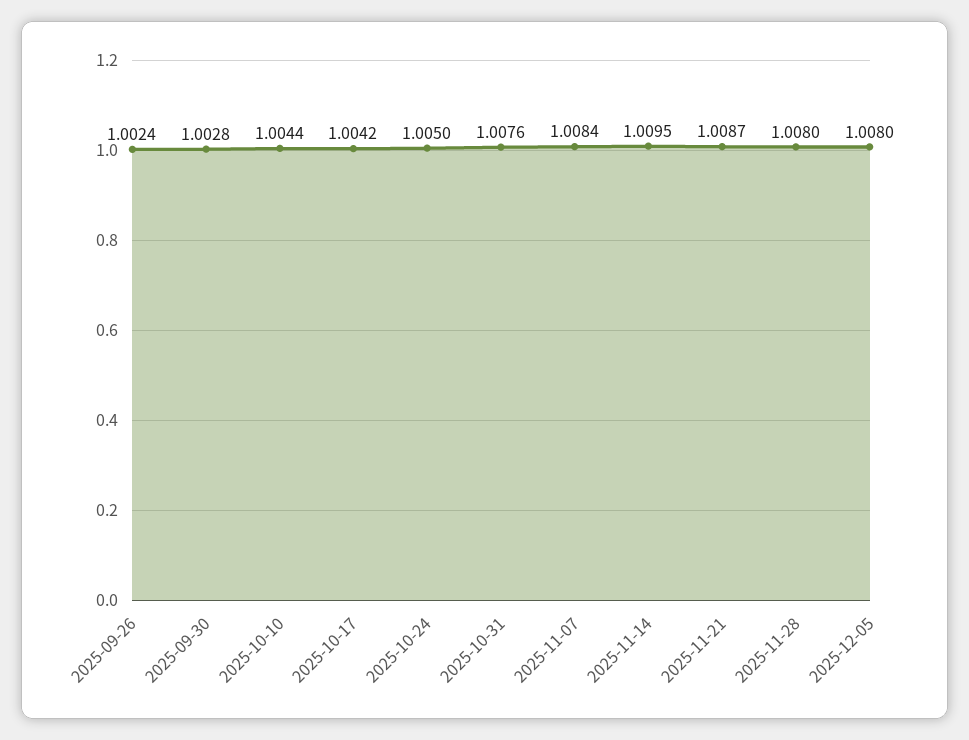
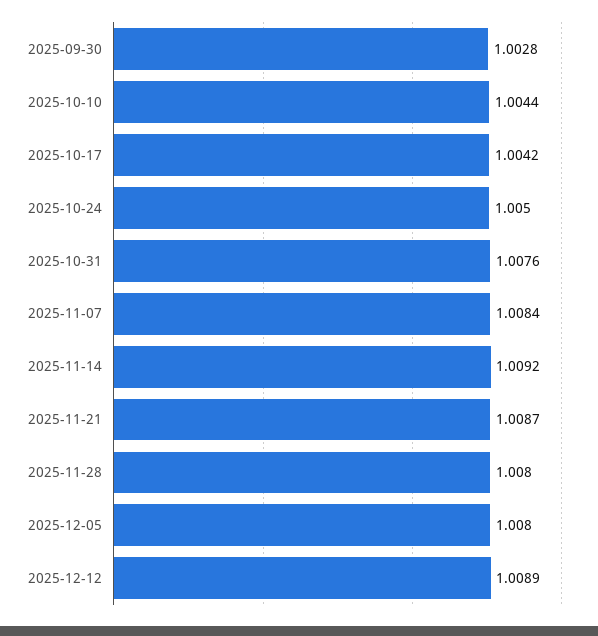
2025-09-26: 1.0024 -> none
2025-11-14: 1.0095 -> 1.0092
2025-12-12: none -> 1.0089

